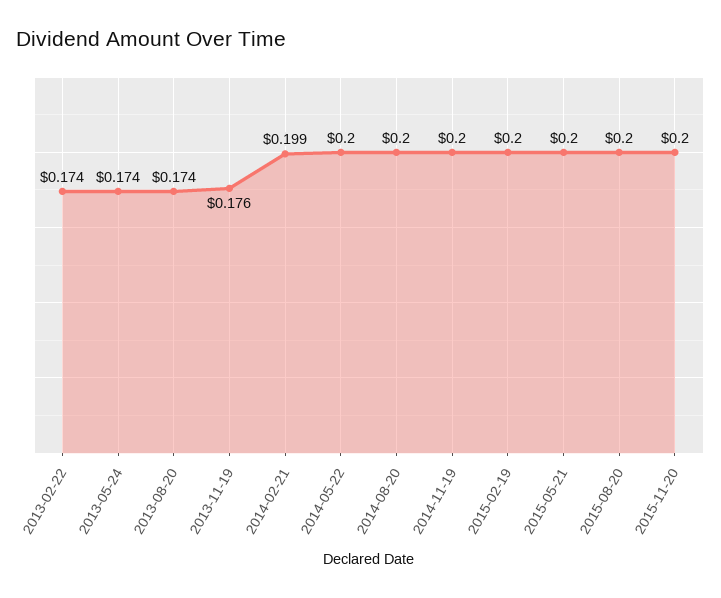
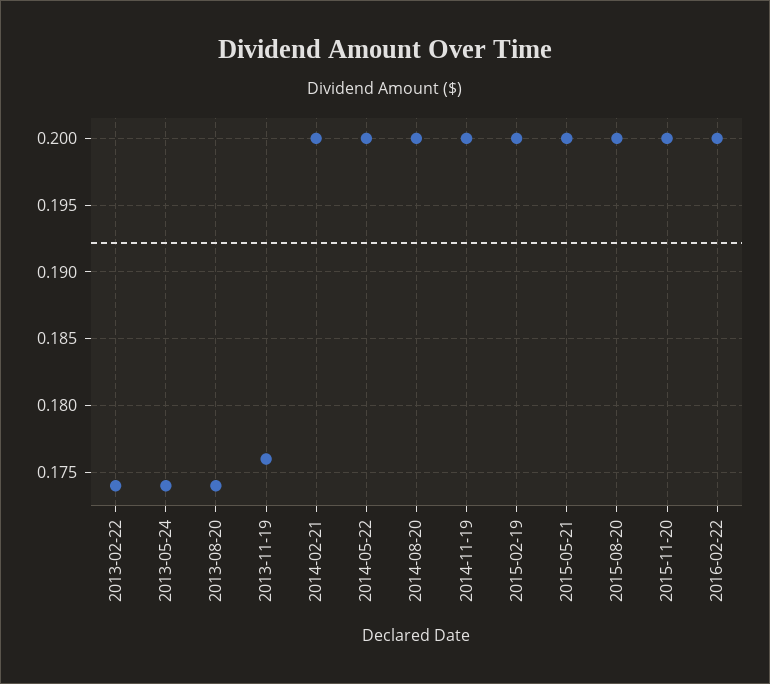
2014-02-21: 0.199 -> 0.2
2016-02-22: none -> 0.2

